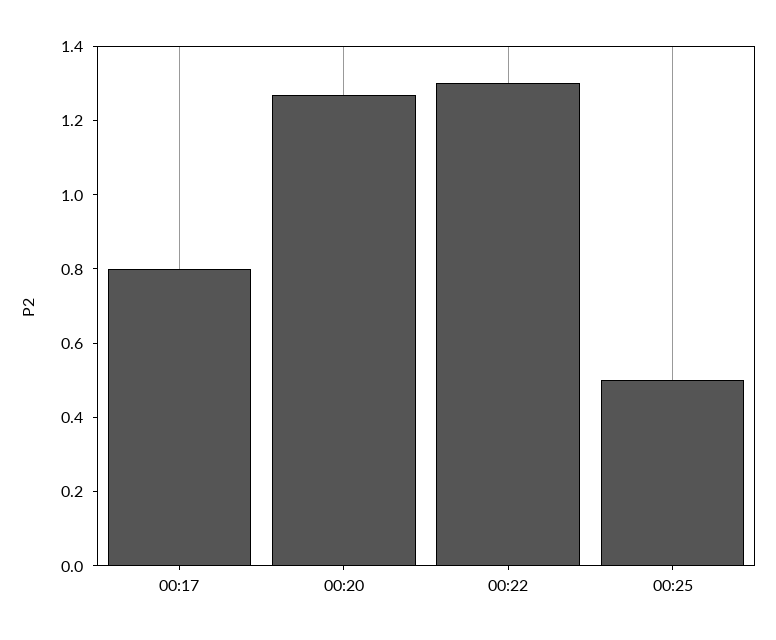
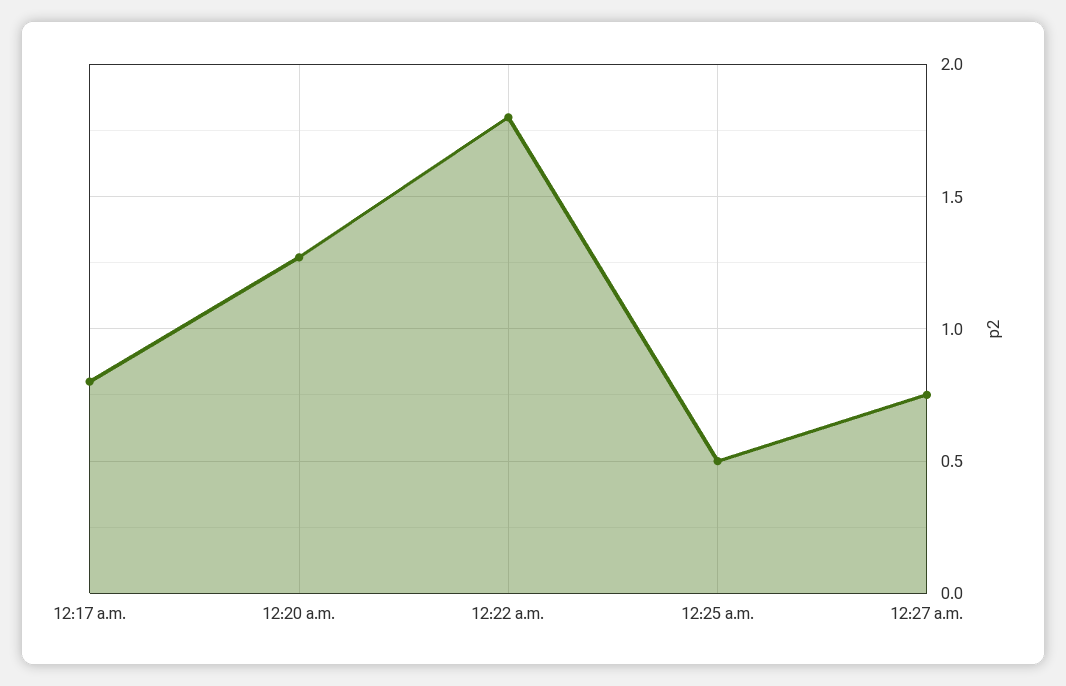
00:22: 1.3 -> 1.8
12:27 a.m.: none -> 0.75

